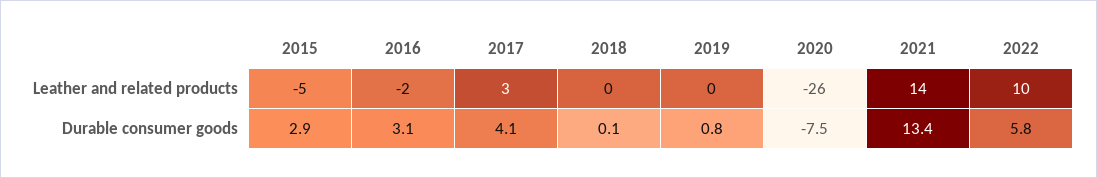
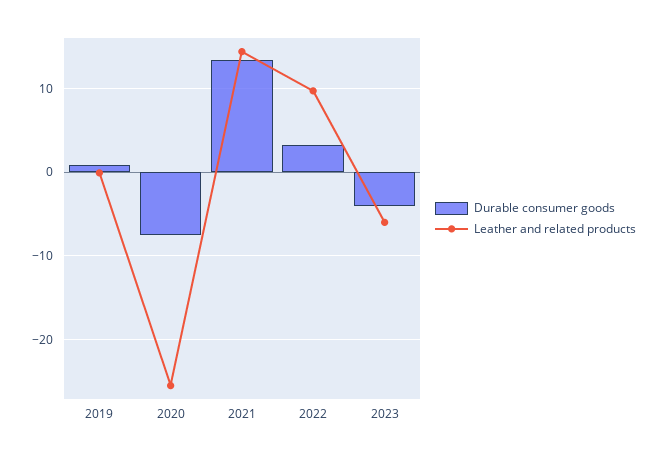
Leather and related products, 2015: -5 -> none
Leather and related products, 2016: -2 -> none
Leather and related products, 2017: 3 -> none
Leather and related products, 2018: 0 -> none
Durable consumer goods, 2015: 2.9 -> none
Durable consumer goods, 2016: 3.1 -> none
Durable consumer goods, 2017: 4.1 -> none
Durable consumer goods, 2018: 0.1 -> none
Durable consumer goods, 2022: 5.8 -> 3
Durable consumer goods, 2023: none -> -4
Leather and related products, 2023: none -> -6

